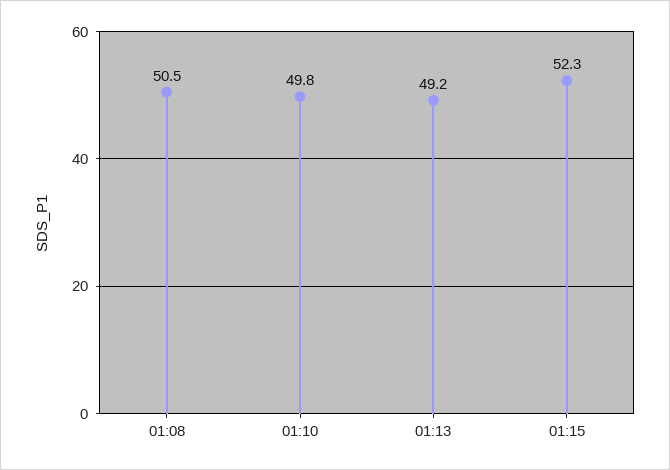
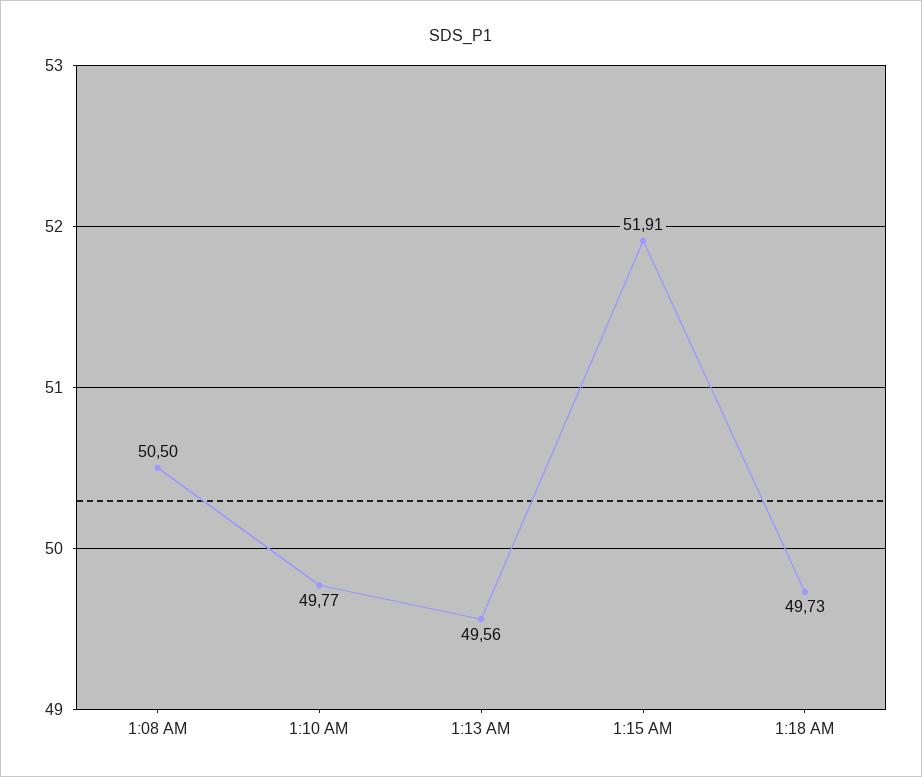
01:13: 49.2 -> 49.56
01:15: 52.3 -> 51.91
1:18 AM: none -> 49.73

